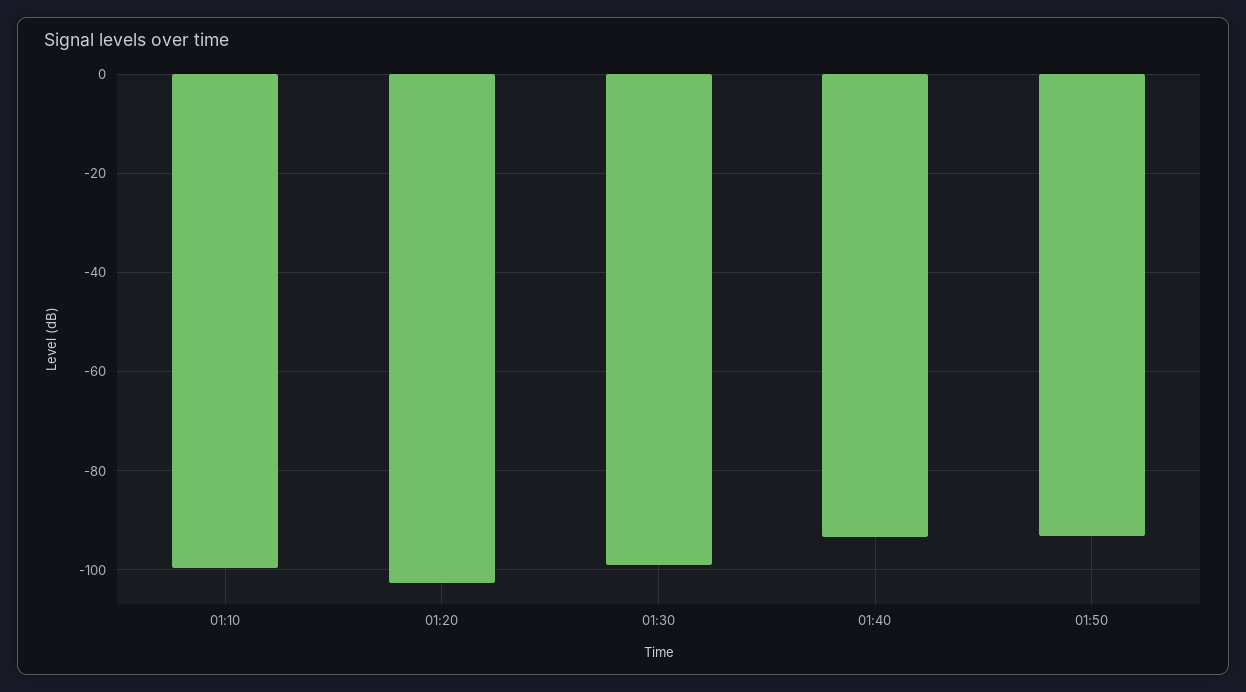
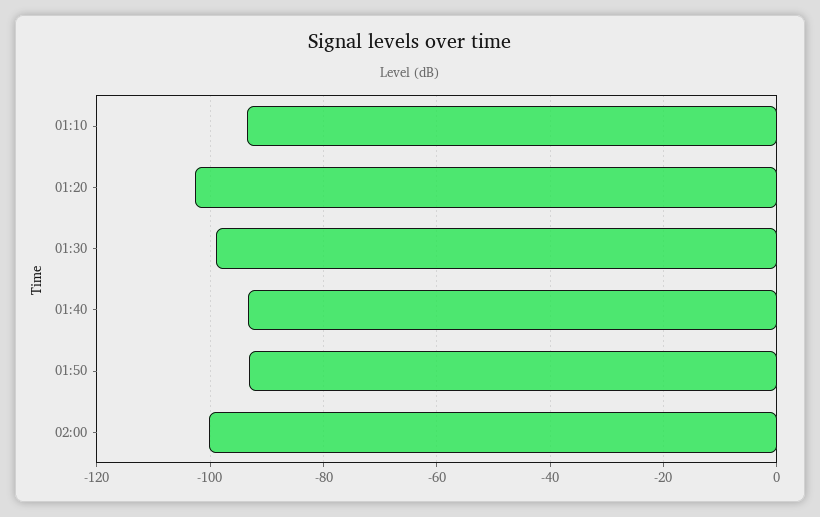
01:10: -100 -> -94
02:00: none -> -100

